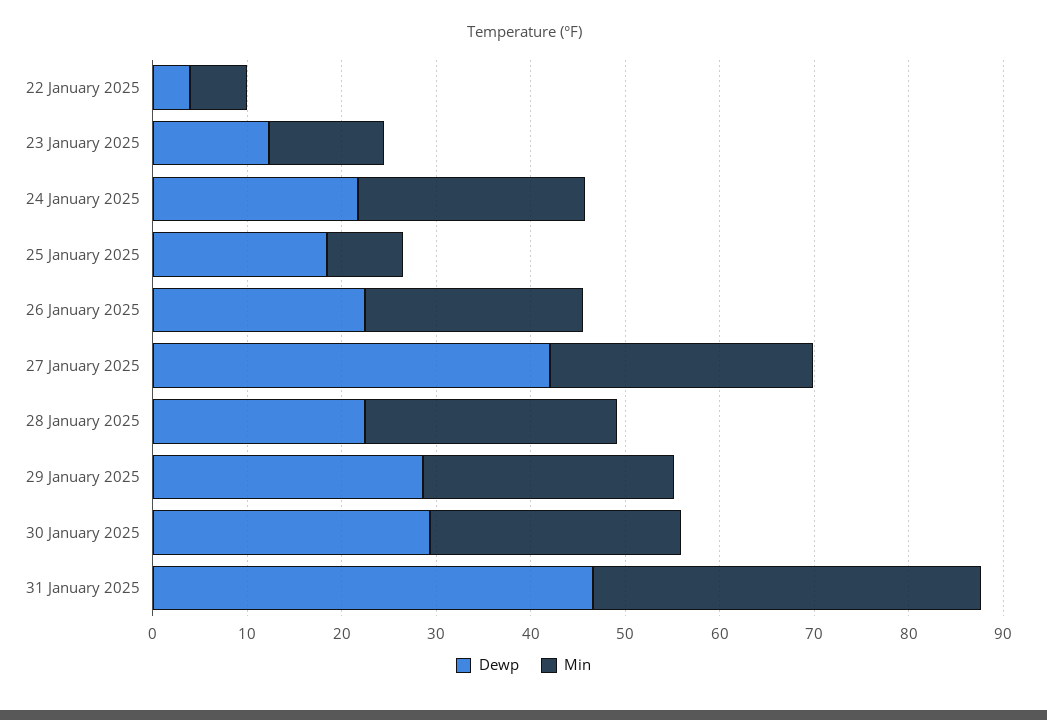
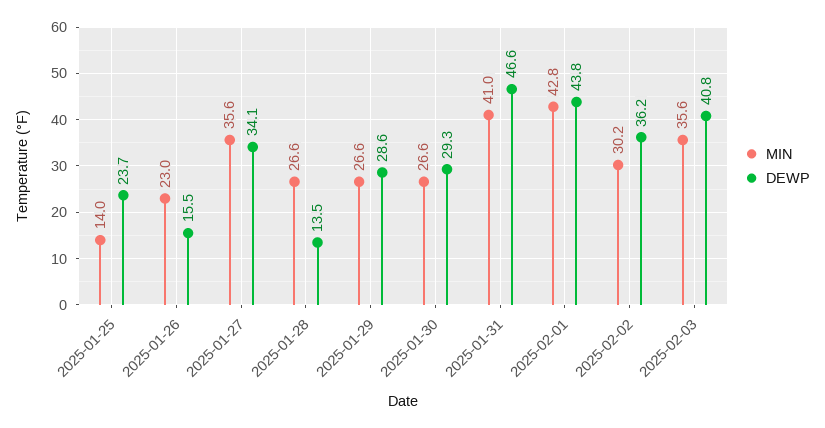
Dewp, 22 January 2025: 4 -> none
Min, 22 January 2025: 6 -> none
Dewp, 23 January 2025: 12 -> none
Min, 23 January 2025: 12 -> none
Dewp, 24 January 2025: 22 -> none
Min, 24 January 2025: 24 -> none
Dewp, 25 January 2025: 18 -> 23.7
Min, 25 January 2025: 8 -> 14
Dewp, 26 January 2025: 22 -> 15.5
Dewp, 27 January 2025: 42 -> 34.1
Min, 27 January 2025: 28 -> 35.6
Dewp, 28 January 2025: 22 -> 13.5
Min, 2025-02-01: none -> 42.8
Dewp, 2025-02-01: none -> 43.8
Min, 2025-02-02: none -> 30.2
Dewp, 2025-02-02: none -> 36.2
Min, 2025-02-03: none -> 35.6
Dewp, 2025-02-03: none -> 40.8

